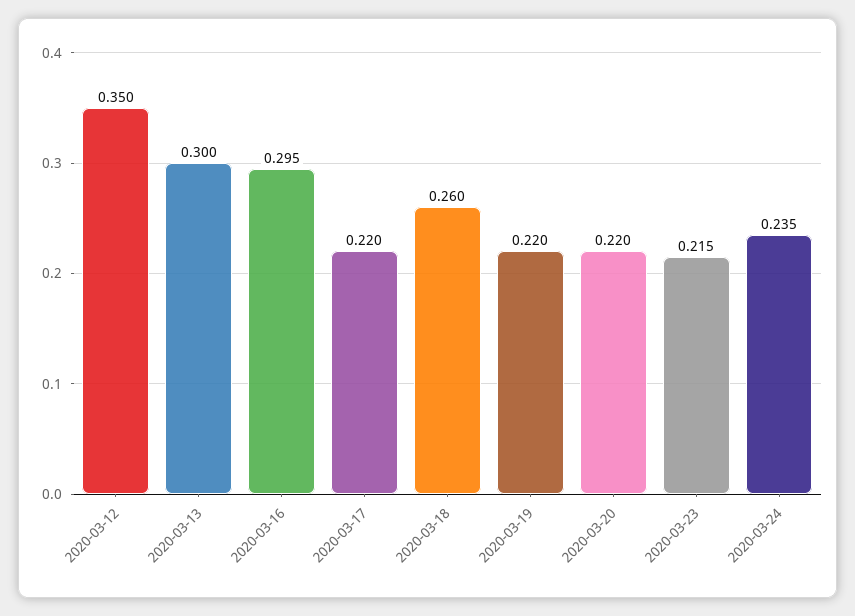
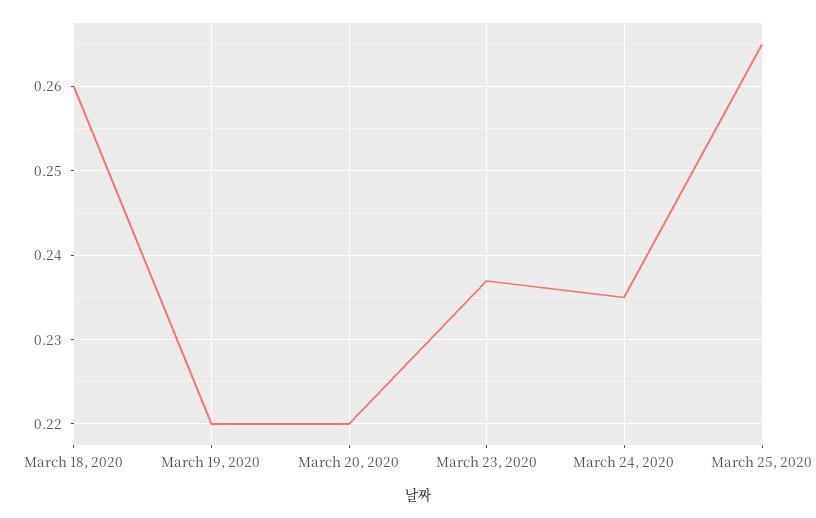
2020-03-12: 0.35 -> none
2020-03-13: 0.3 -> none
2020-03-16: 0.295 -> none
2020-03-17: 0.22 -> none
2020-03-23: 0.215 -> 0.237
March 25, 2020: none -> 0.265

